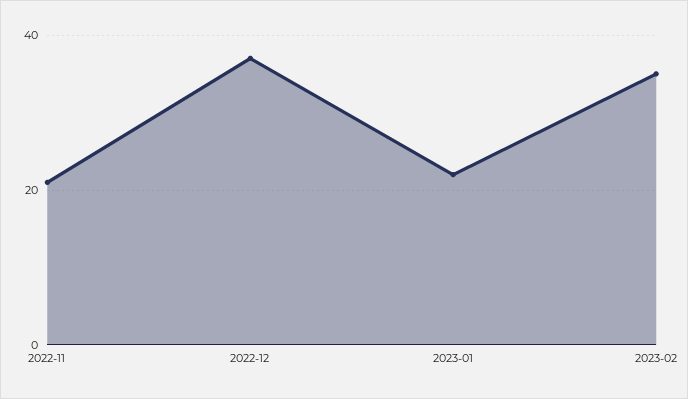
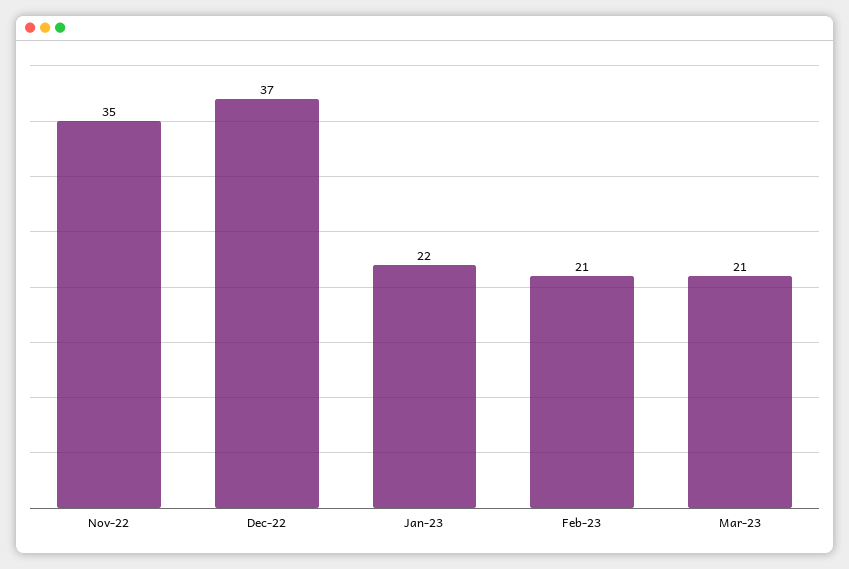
2022-11: 20 -> 35
2023-02: 35 -> 21
Mar-23: none -> 21

